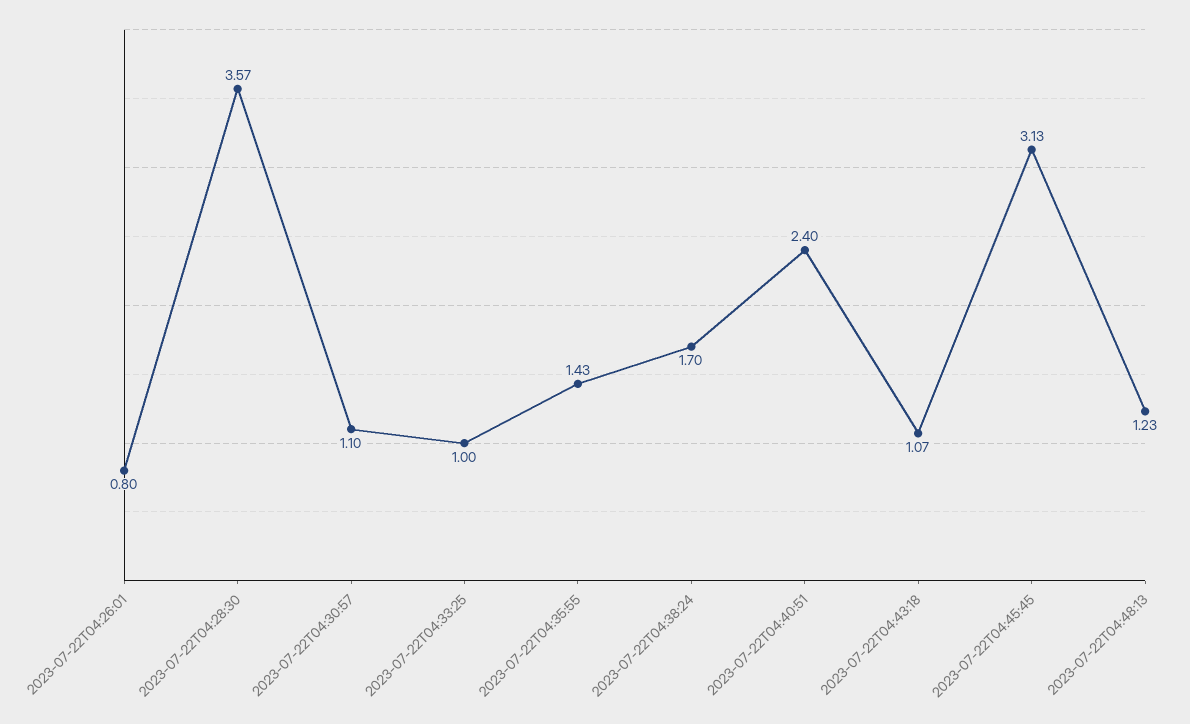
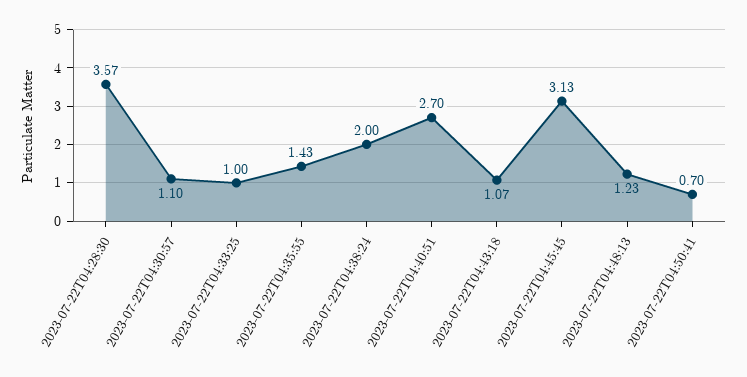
2023-07-22T04:26:01: 0.8 -> none
2023-07-22T04:38:24: 1.7 -> 2
2023-07-22T04:40:51: 2.4 -> 2.7
2023-07-22T04:50:41: none -> 0.7

